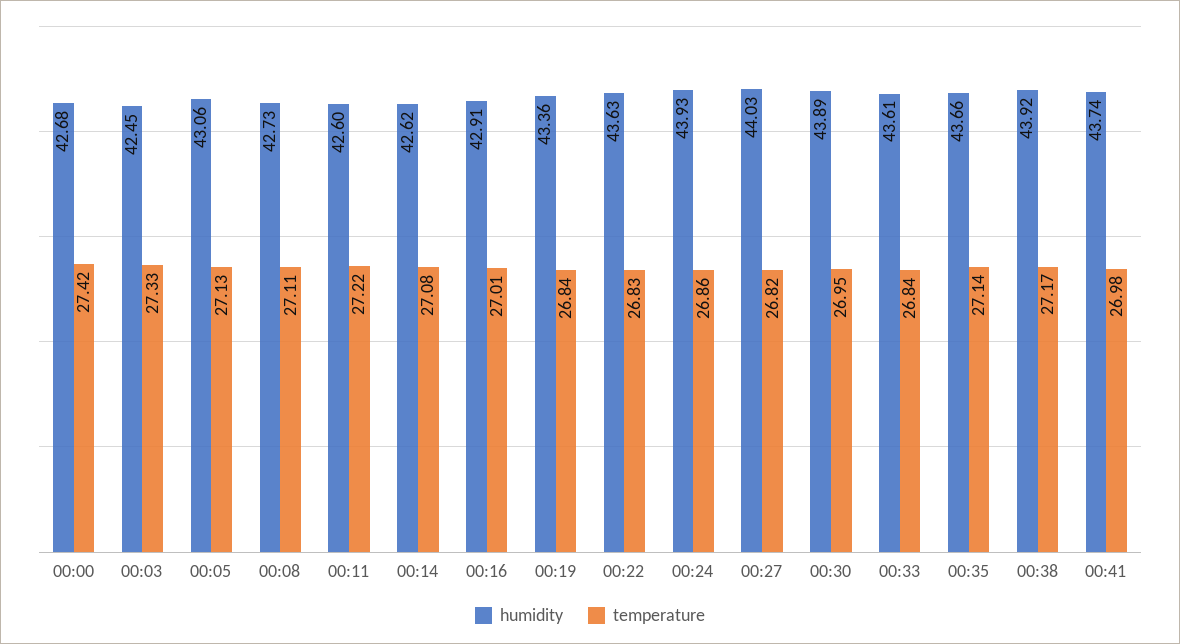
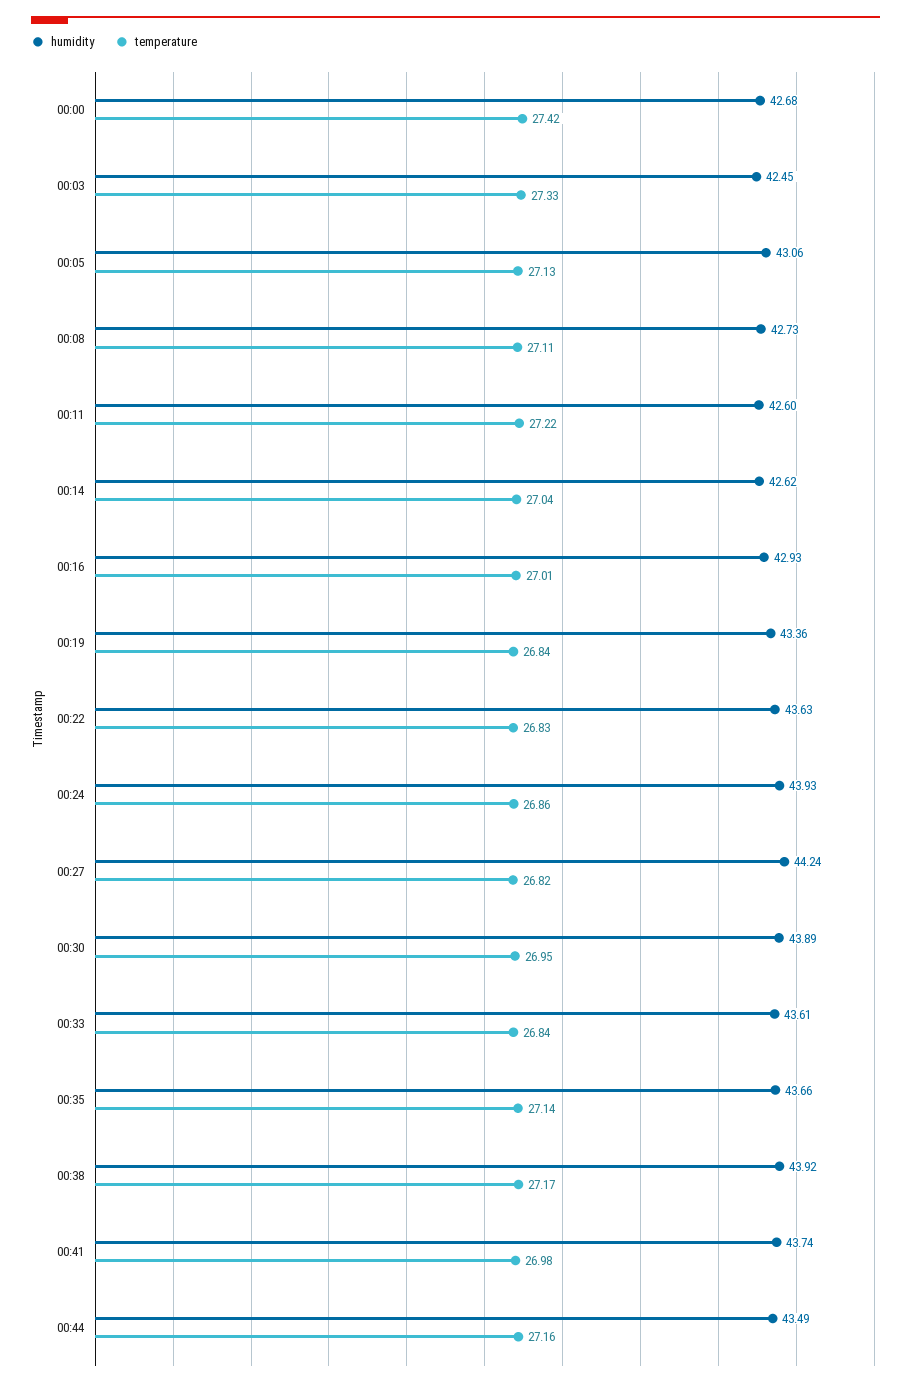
temperature, 00:14: 27.08 -> 27.04
humidity, 00:16: 42.91 -> 42.93
humidity, 00:27: 44.03 -> 44.24
humidity, 00:44: none -> 43.49
temperature, 00:44: none -> 27.16

